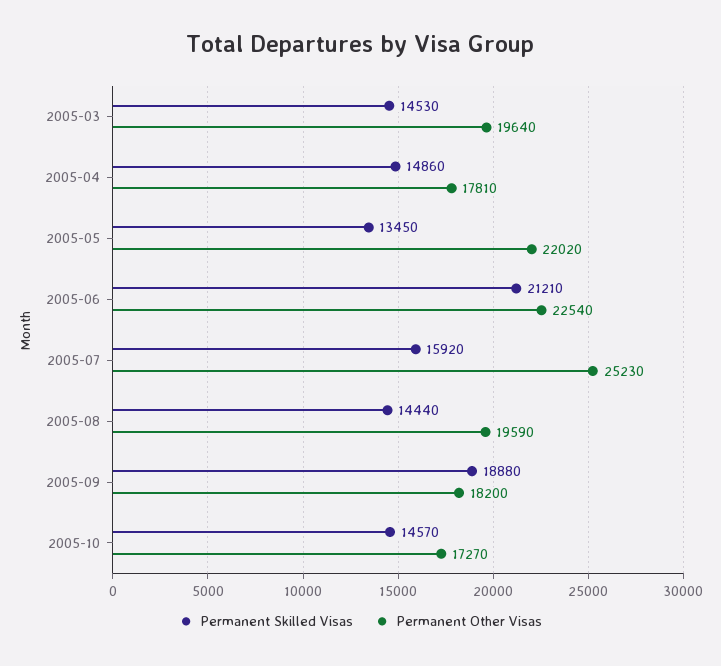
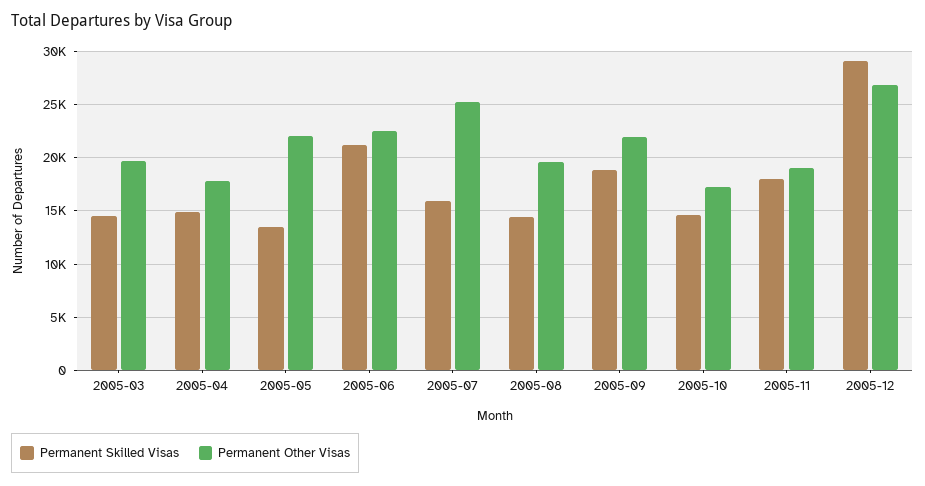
Permanent Other Visas, 2005-09: 18200 -> 22000
Permanent Skilled Visas, 2005-11: none -> 18000
Permanent Other Visas, 2005-11: none -> 19000
Permanent Skilled Visas, 2005-12: none -> 29000
Permanent Other Visas, 2005-12: none -> 27000

